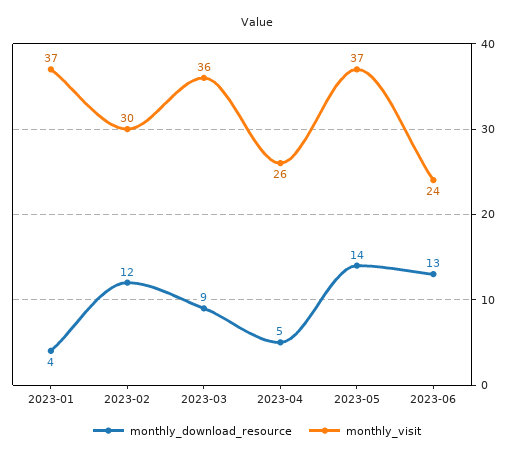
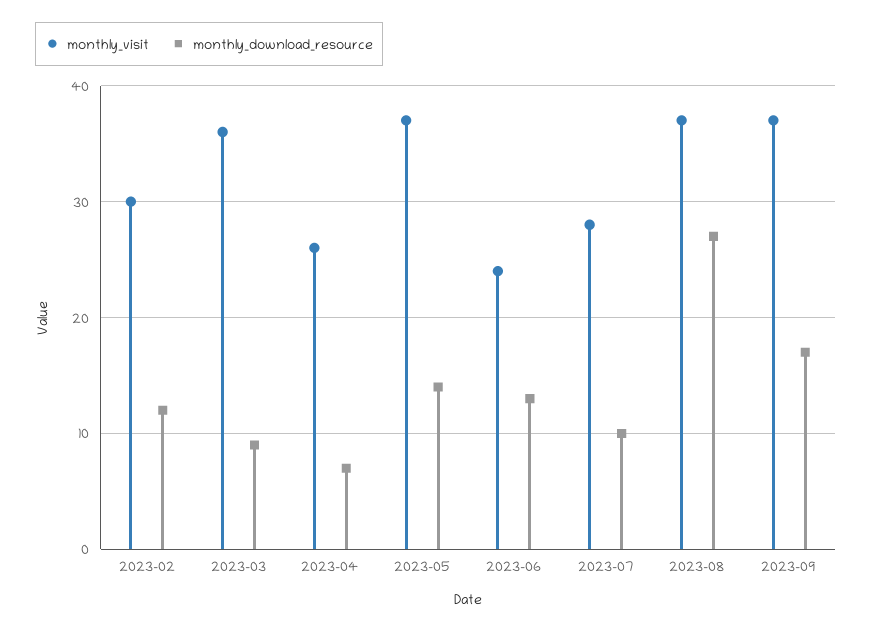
monthly_download_resource, 2023-01: 4 -> none
monthly_visit, 2023-01: 37 -> none
monthly_download_resource, 2023-04: 5 -> 7
monthly_visit, 2023-07: none -> 28
monthly_download_resource, 2023-07: none -> 10
monthly_visit, 2023-08: none -> 37
monthly_download_resource, 2023-08: none -> 27
monthly_visit, 2023-09: none -> 37
monthly_download_resource, 2023-09: none -> 17

